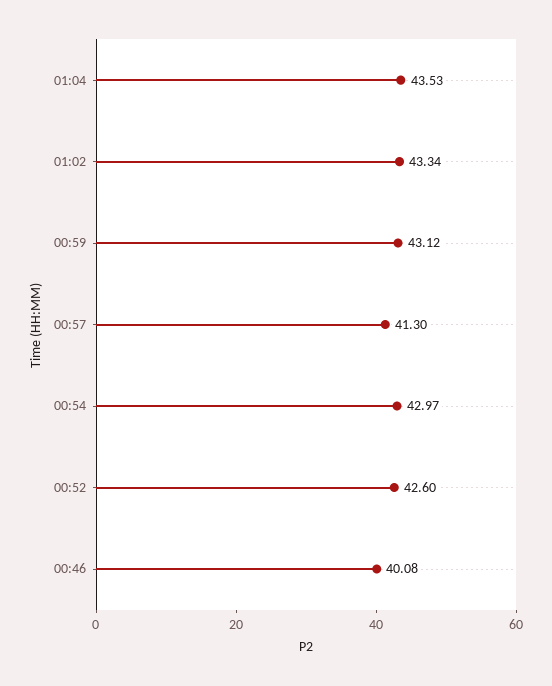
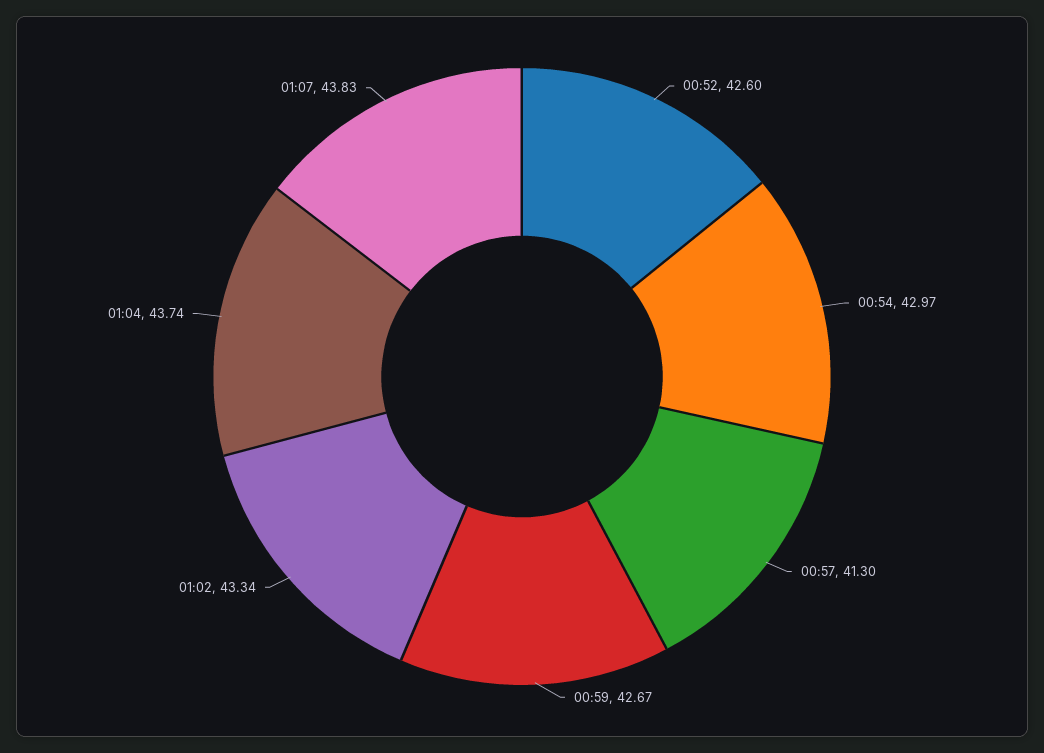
01:04: 43.53 -> 43.74
00:59: 43.12 -> 42.67
00:46: 40.08 -> none
01:07: none -> 43.83

